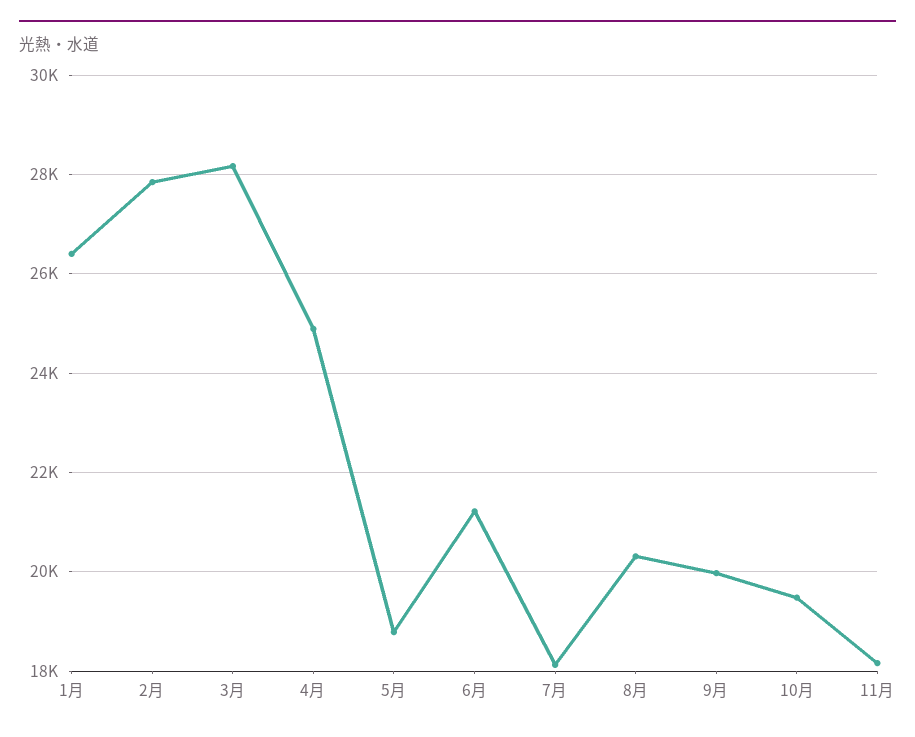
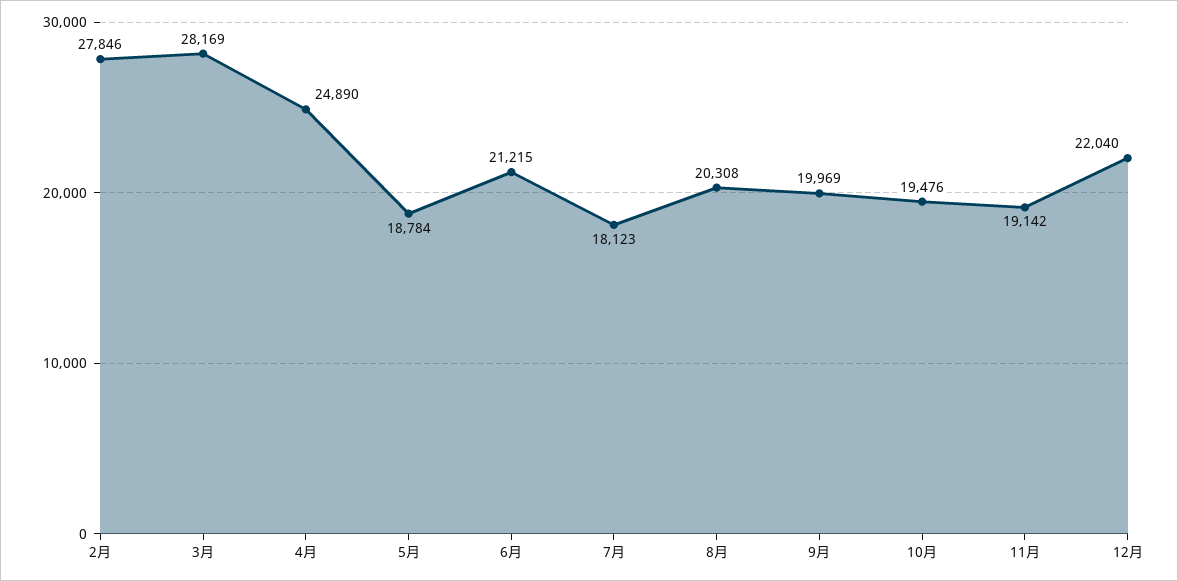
1月: 26400 -> none
11月: 18200 -> 19142
12月: none -> 22040

